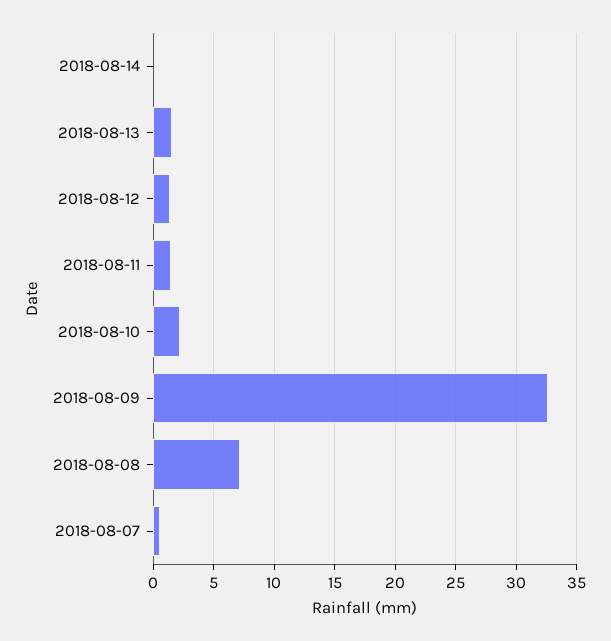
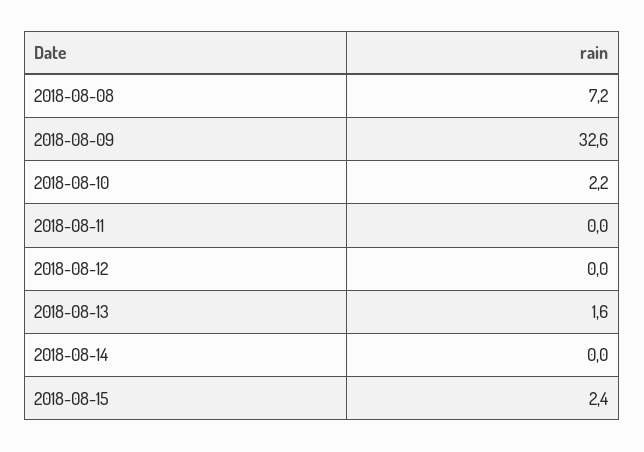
2018-08-12: 1.5 -> 0
2018-08-11: 1.5 -> 0
2018-08-07: 0.5 -> none
2018-08-15: none -> 2.4

